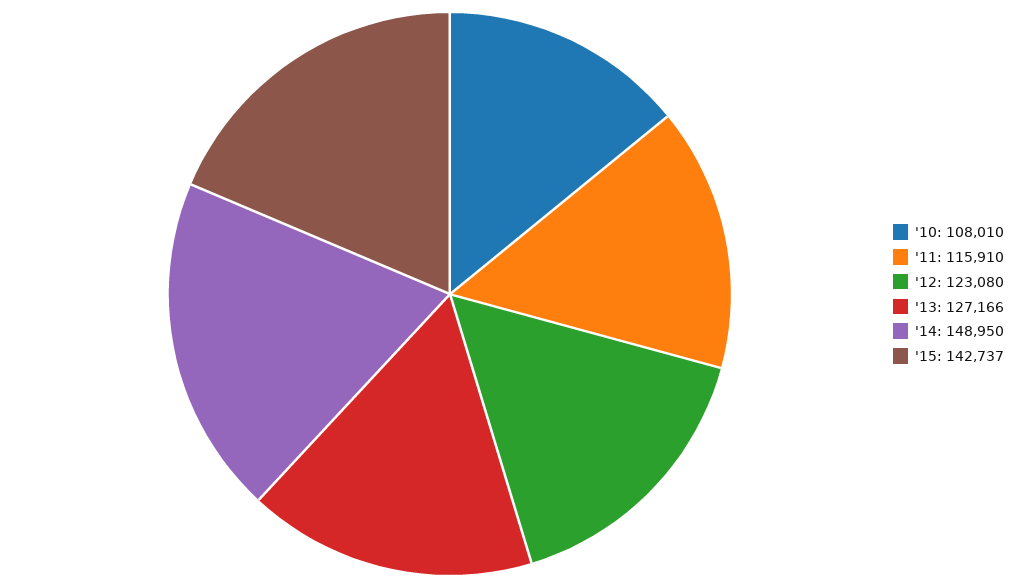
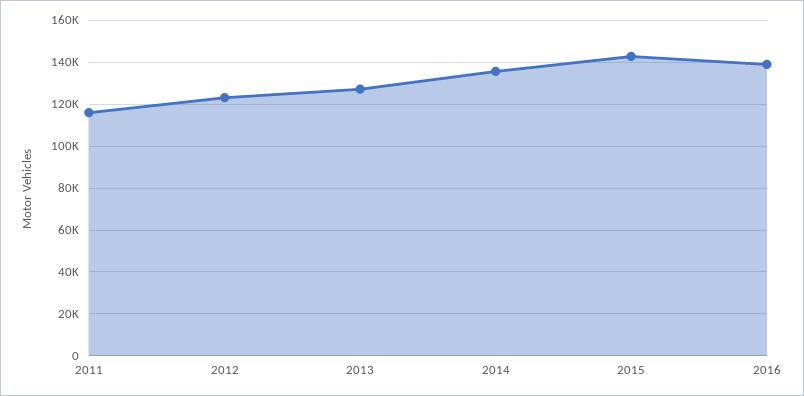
'10: 108010 -> none
'14: 148950 -> 135000
2016: none -> 140000

